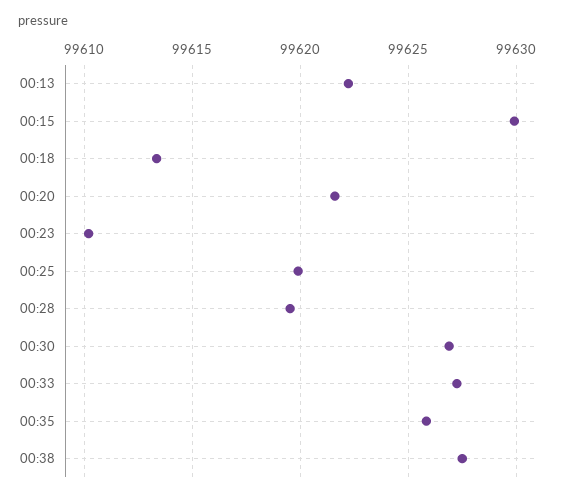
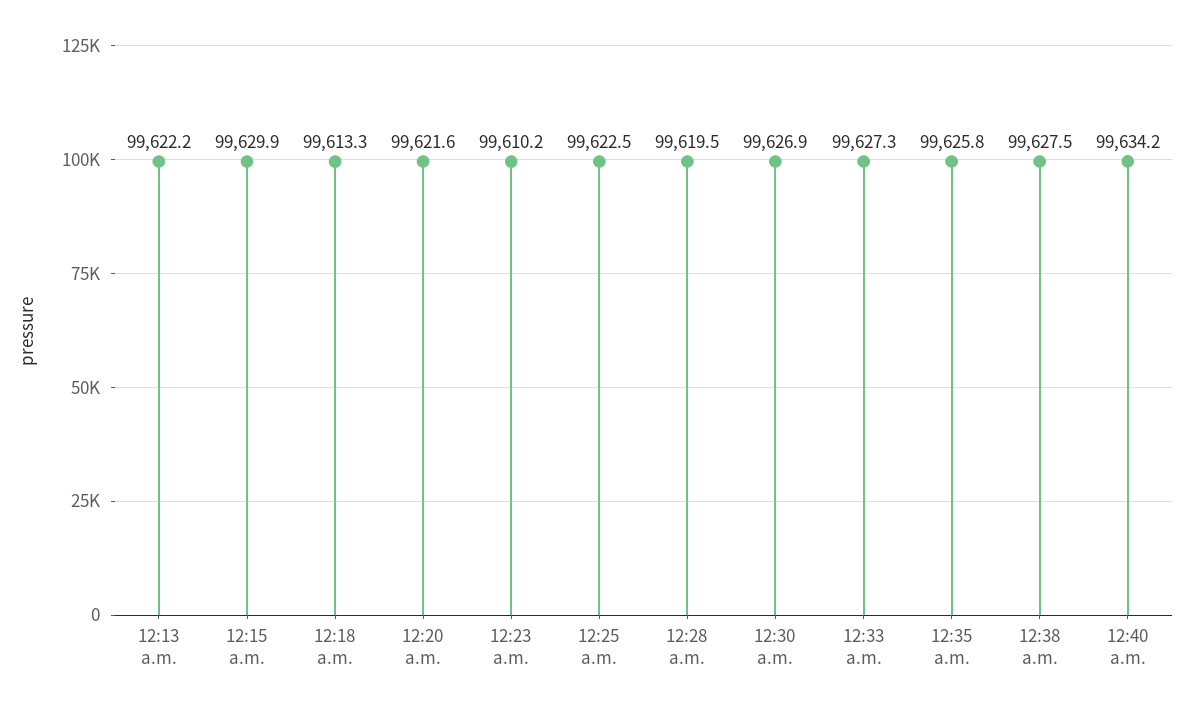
00:25: 99620 -> 99622.5
12:40 a.m.: none -> 99634.2

